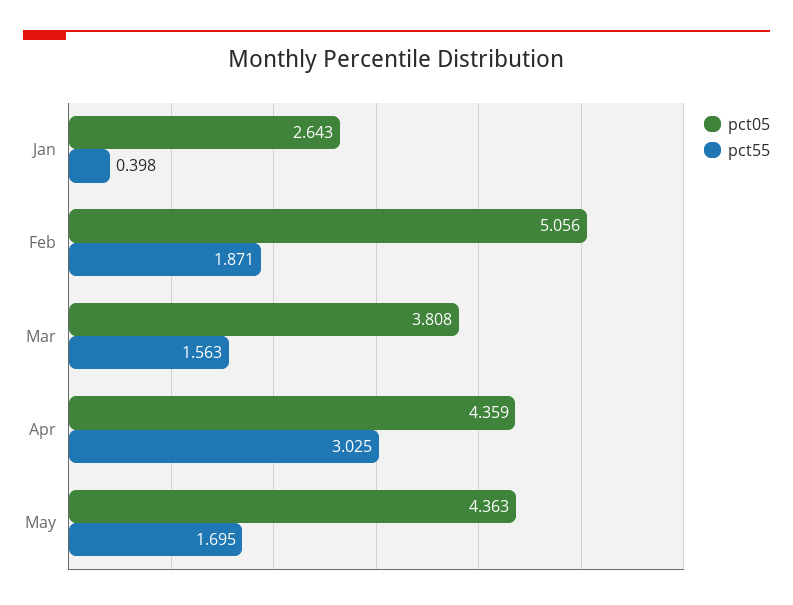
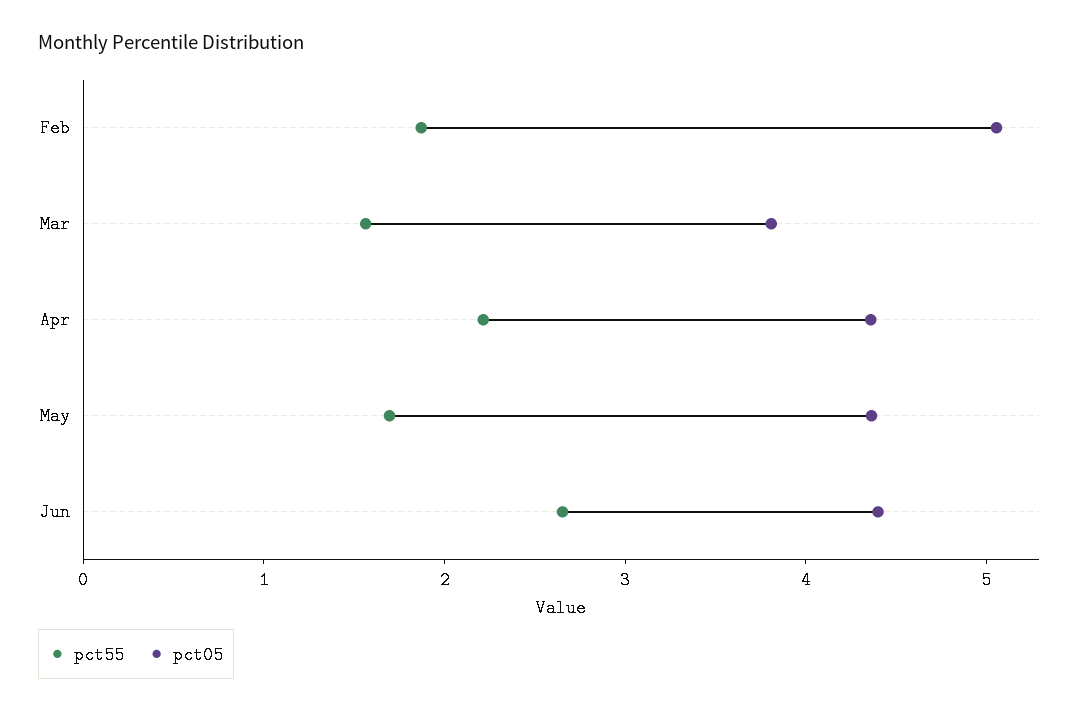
pct05, Jan: 2.643 -> none
pct55, Jan: 0.398 -> none
pct55, Apr: 3.025 -> 2.2
pct55, Jun: none -> 2.6
pct05, Jun: none -> 4.4

